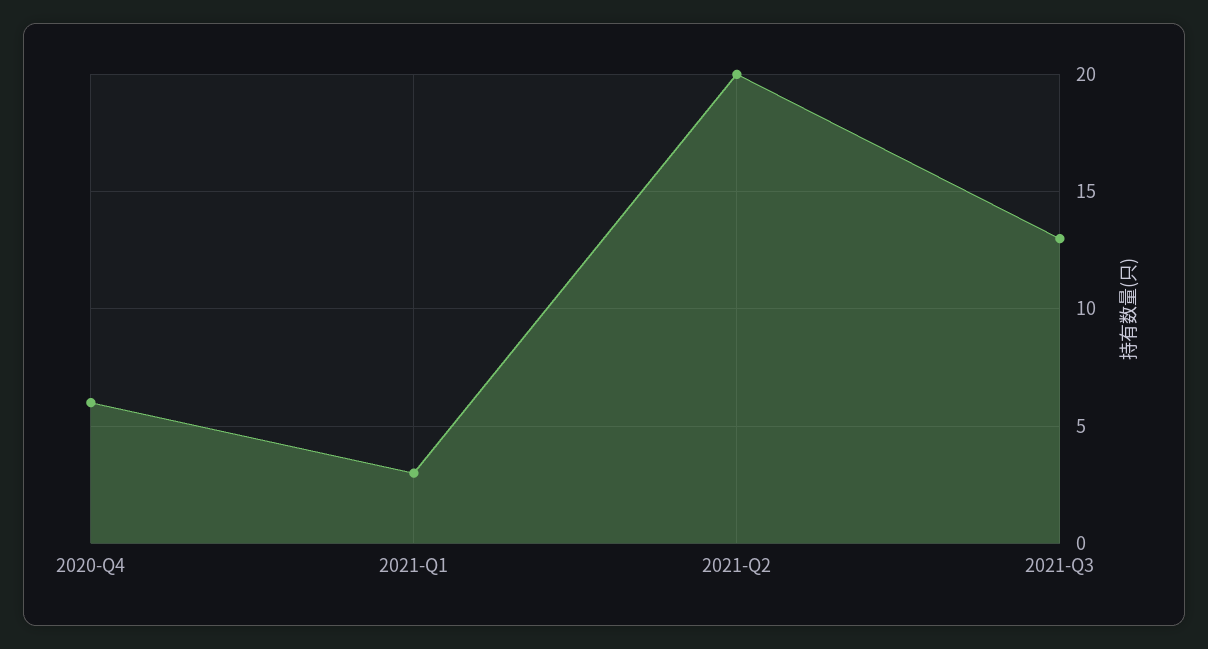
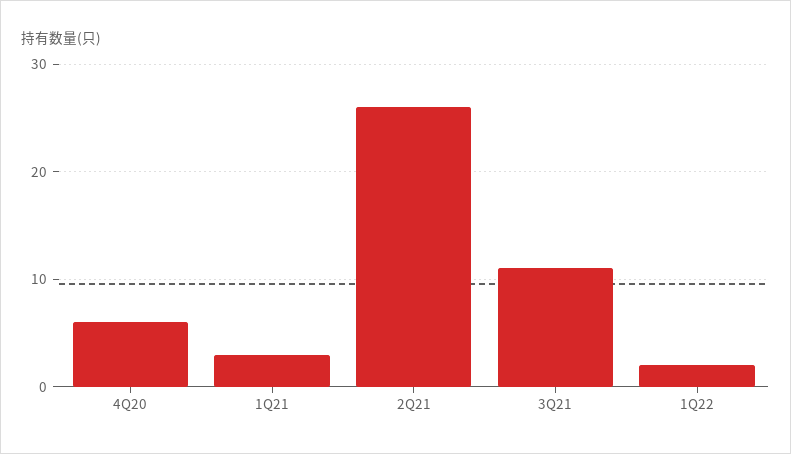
2021-Q2: 20 -> 26
2021-Q3: 13 -> 11
1Q22: none -> 2

